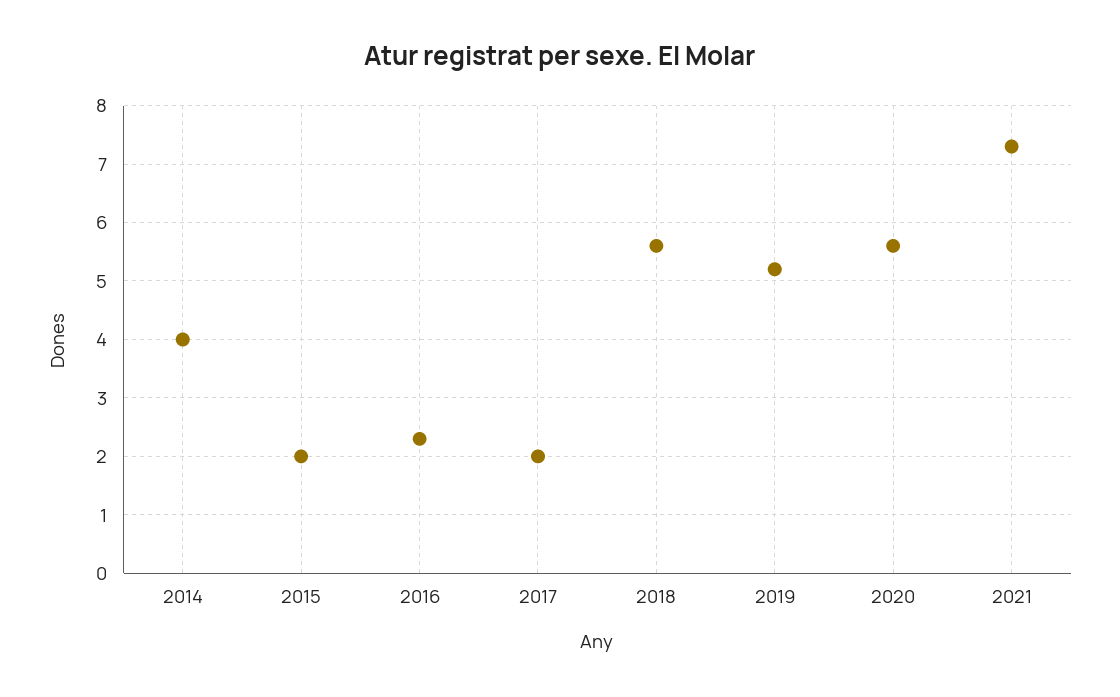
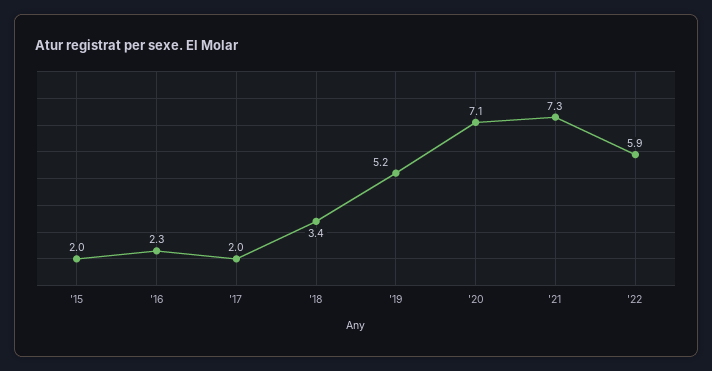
2014: 4 -> none
2018: 5.5 -> 3.4
2020: 5.5 -> 7.1
'22: none -> 5.9

